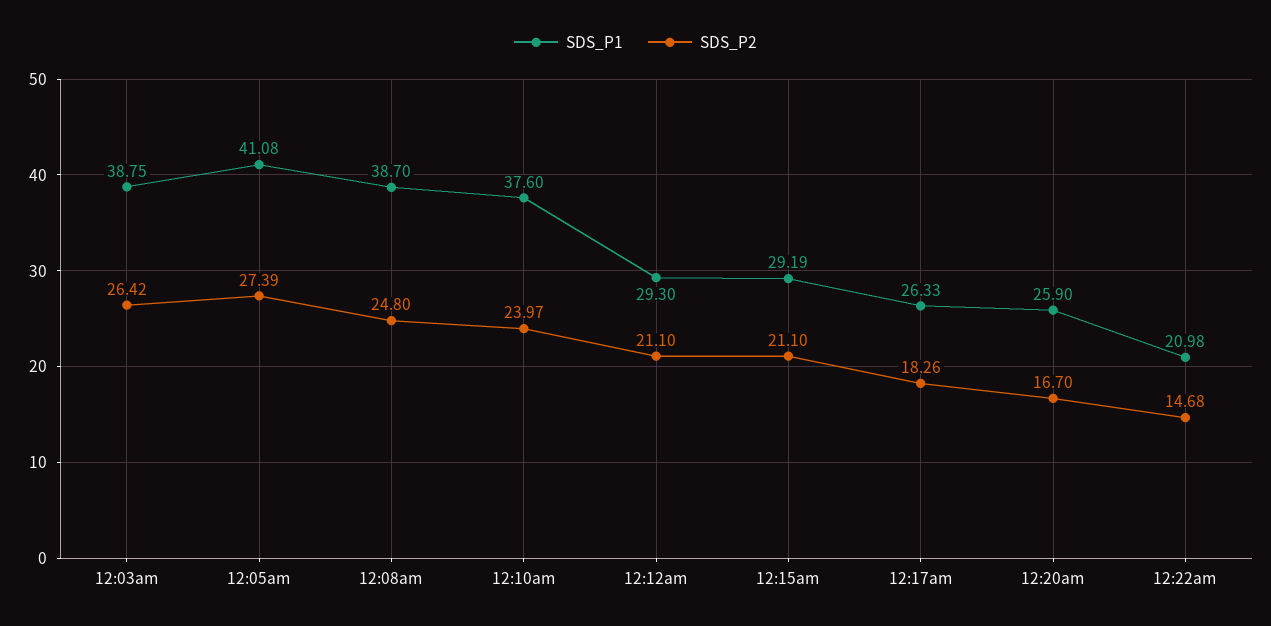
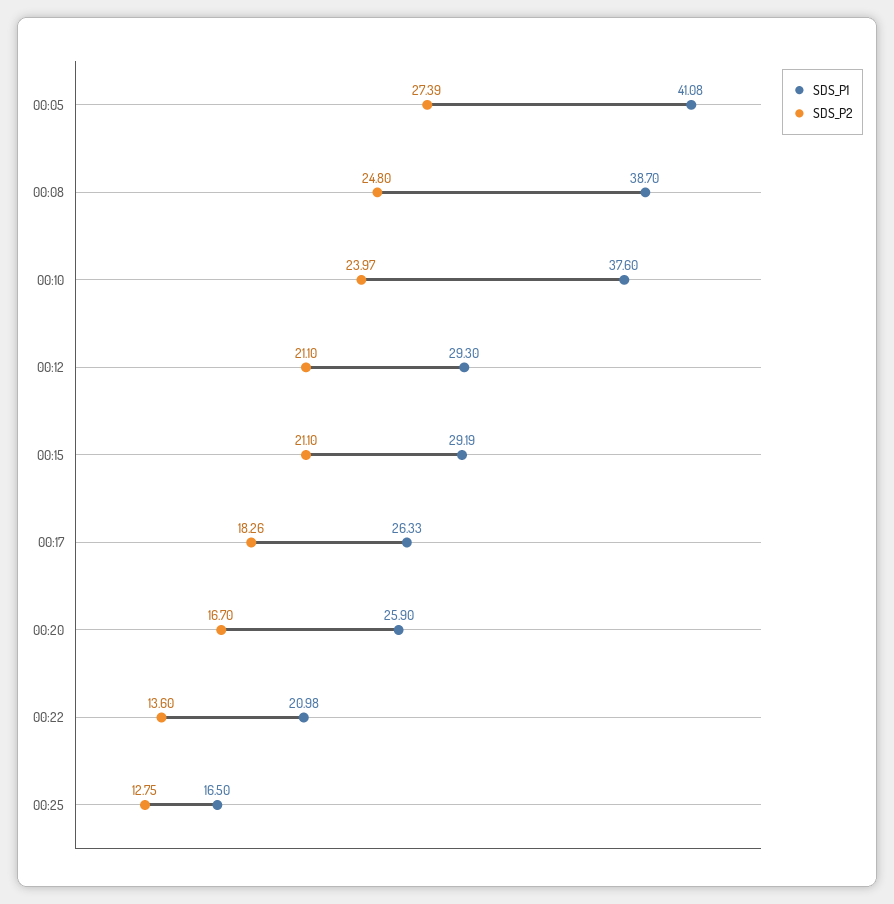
SDS_P1, 12:03am: 38.75 -> none
SDS_P2, 12:03am: 26.42 -> none
SDS_P2, 12:22am: 14.68 -> 13.6
SDS_P1, 00:25: none -> 16.5
SDS_P2, 00:25: none -> 12.75

